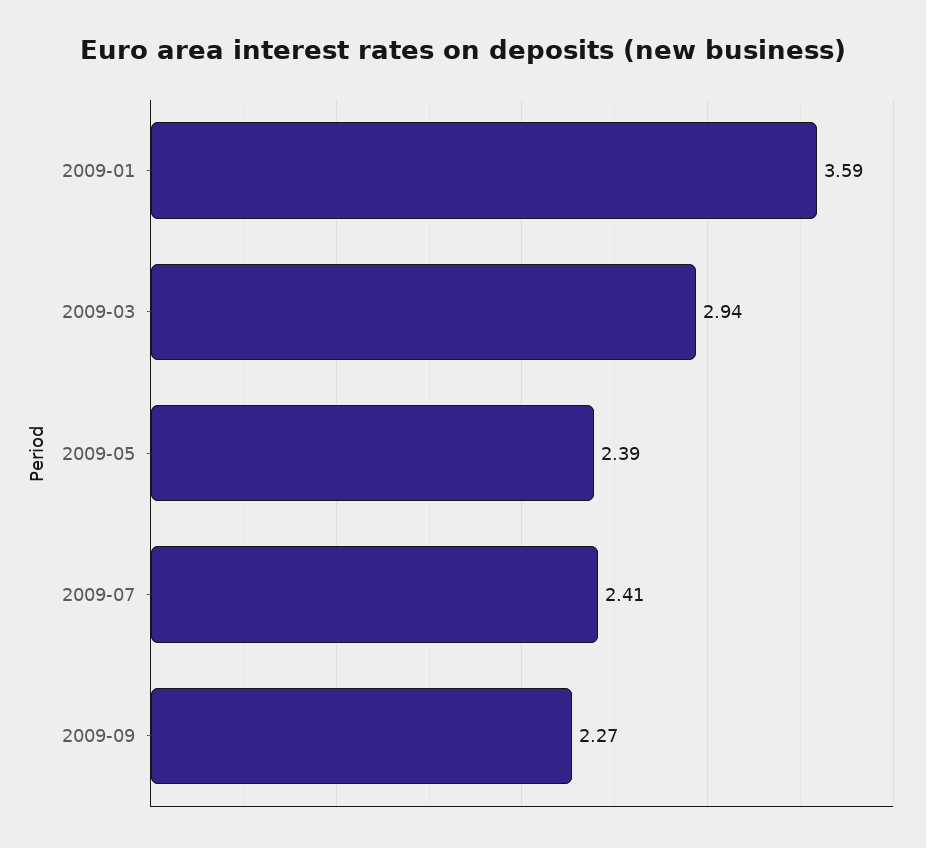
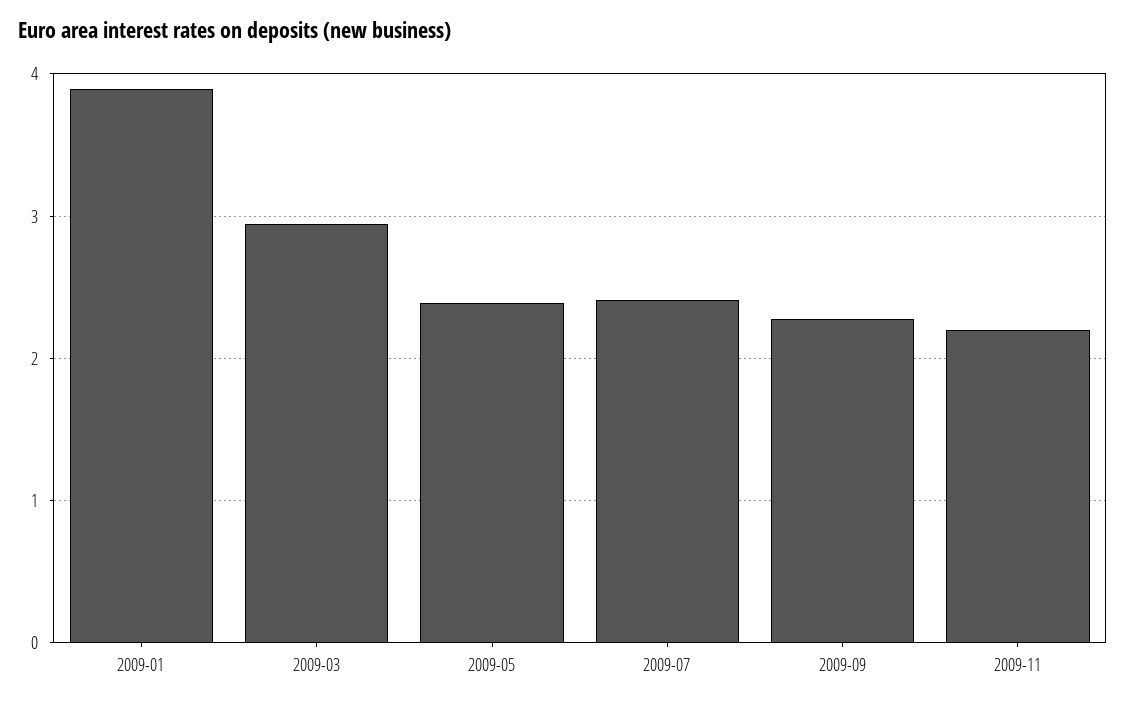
2009-01: 3.59 -> 3.9
2009-11: none -> 2.2

